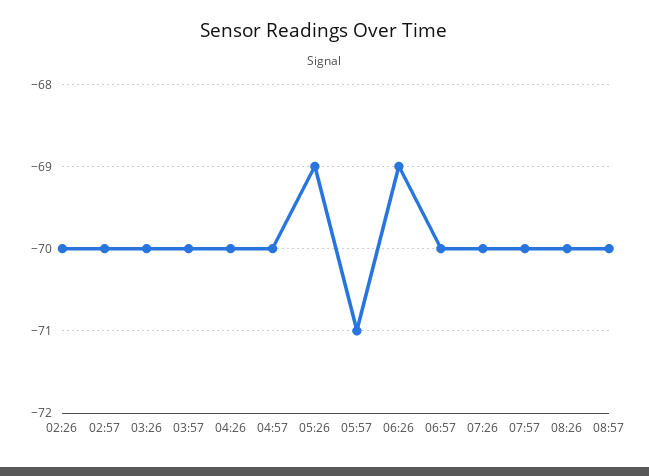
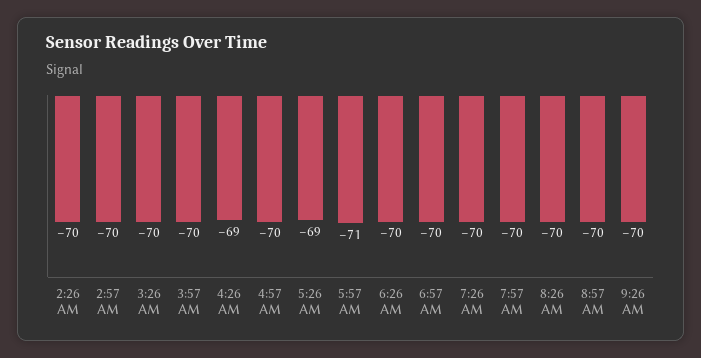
04:26: -70 -> -69
06:26: -69 -> -70
9:26 AM: none -> -70

